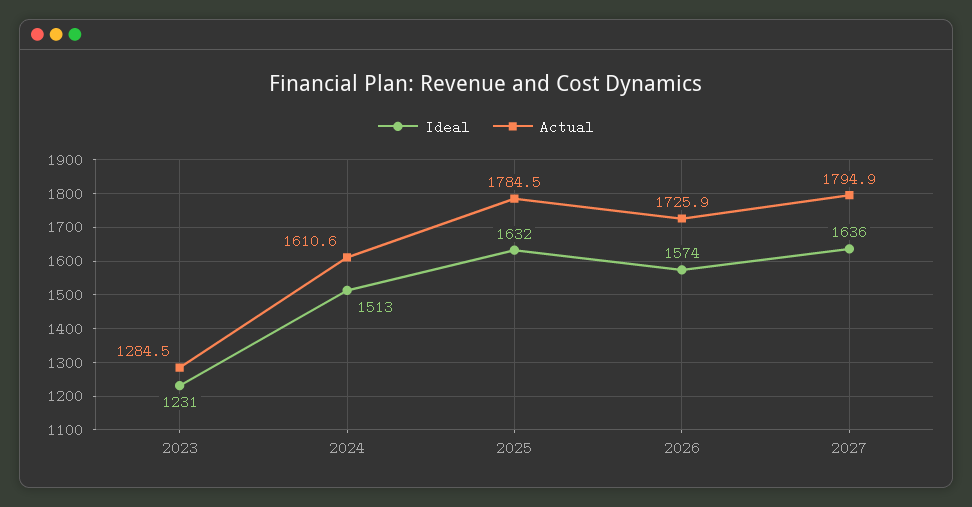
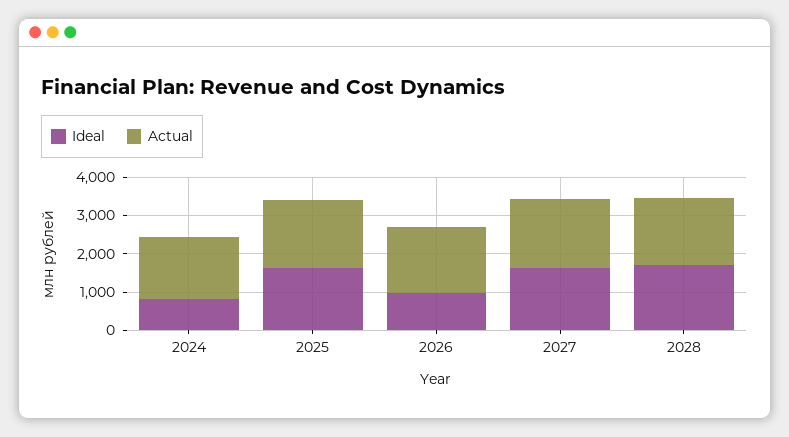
Ideal, 2023: 1231 -> none
Actual, 2023: 1284.5 -> none
Ideal, 2024: 1513 -> 750
Ideal, 2026: 1574 -> 1000
Ideal, 2028: none -> 1750
Actual, 2028: none -> 1750

